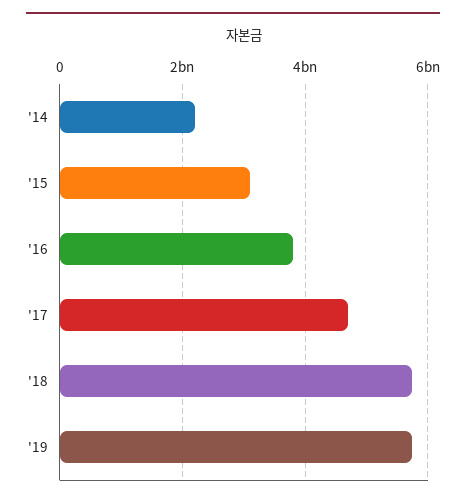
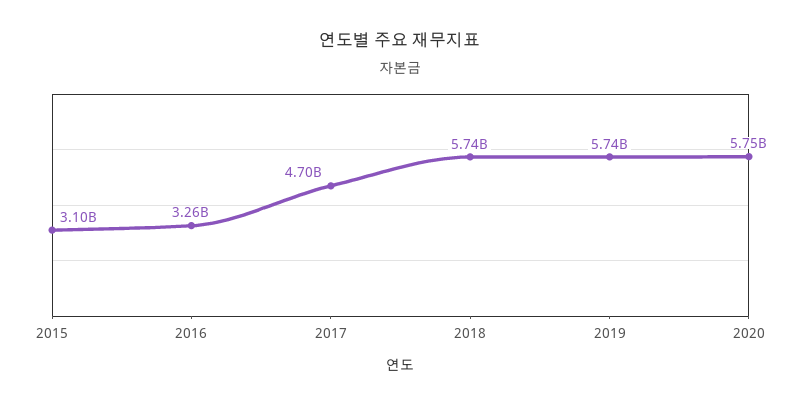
'14: 2200000000 -> none
'16: 3800000000 -> 3260000000
2020: none -> 5750000000

